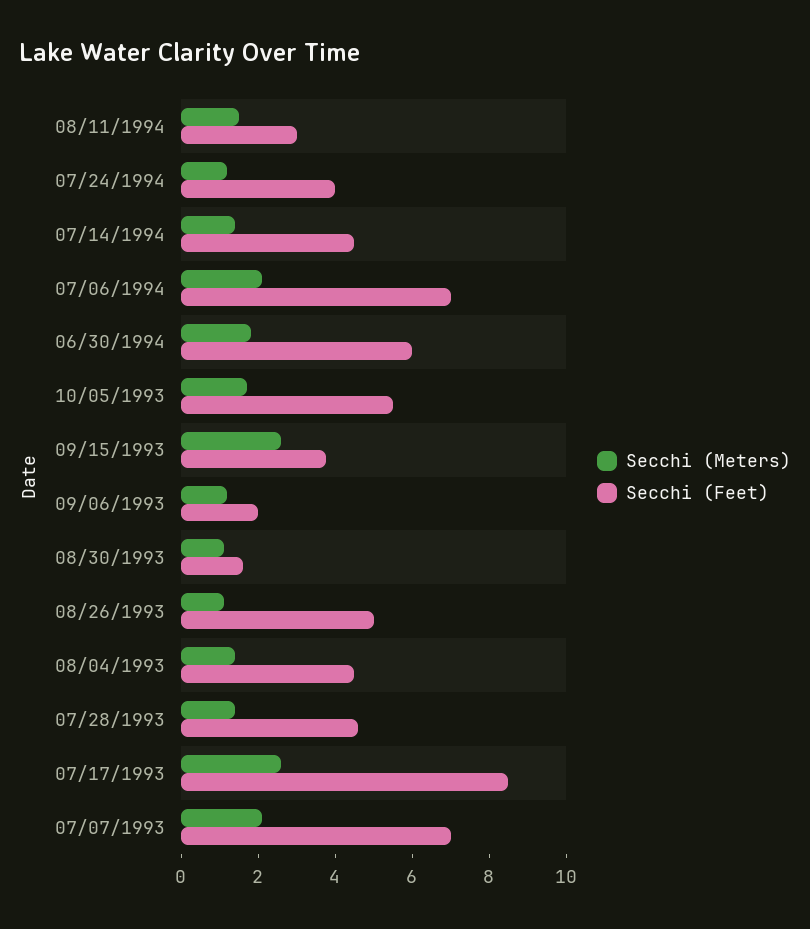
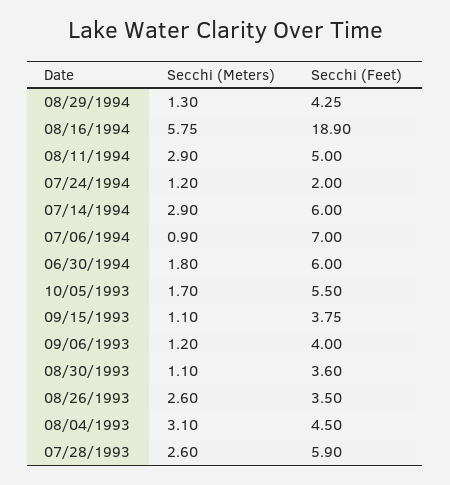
Secchi (Meters), 08/11/1994: 1.5 -> 2.9
Secchi (Feet), 08/11/1994: 3 -> 5
Secchi (Feet), 07/24/1994: 4 -> 2
Secchi (Meters), 07/14/1994: 1.5 -> 2.9
Secchi (Feet), 07/14/1994: 4.5 -> 6
Secchi (Meters), 07/06/1994: 2 -> 0.9
Secchi (Meters), 09/15/1993: 2.5 -> 1.1
Secchi (Feet), 09/06/1993: 2 -> 4
Secchi (Feet), 08/30/1993: 1.5 -> 3.6
Secchi (Meters), 08/26/1993: 1 -> 2.6
Secchi (Feet), 08/26/1993: 5 -> 3.5
Secchi (Meters), 08/04/1993: 1.5 -> 3.1
Secchi (Meters), 07/28/1993: 1.5 -> 2.6
Secchi (Feet), 07/28/1993: 4.5 -> 5.9
Secchi (Meters), 07/17/1993: 2.5 -> none
Secchi (Feet), 07/17/1993: 8.5 -> none
Secchi (Meters), 07/07/1993: 2 -> none
Secchi (Feet), 07/07/1993: 7 -> none
Secchi (Meters), 08/29/1994: none -> 1.3
Secchi (Feet), 08/29/1994: none -> 4.25
Secchi (Meters), 08/16/1994: none -> 5.75
Secchi (Feet), 08/16/1994: none -> 18.9

